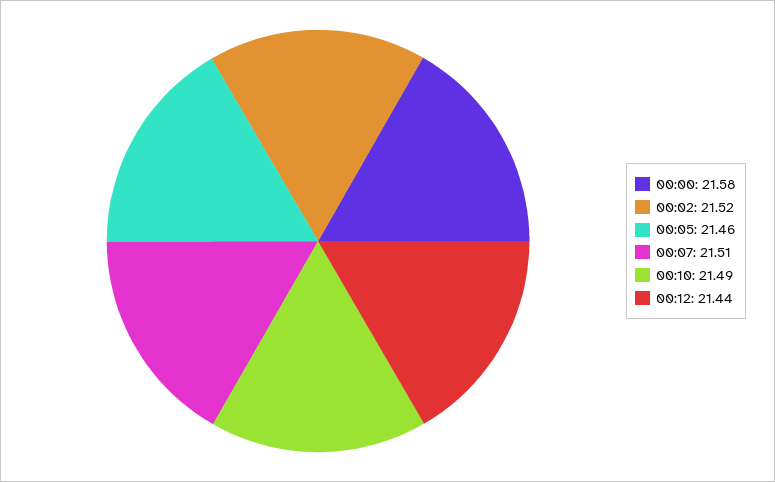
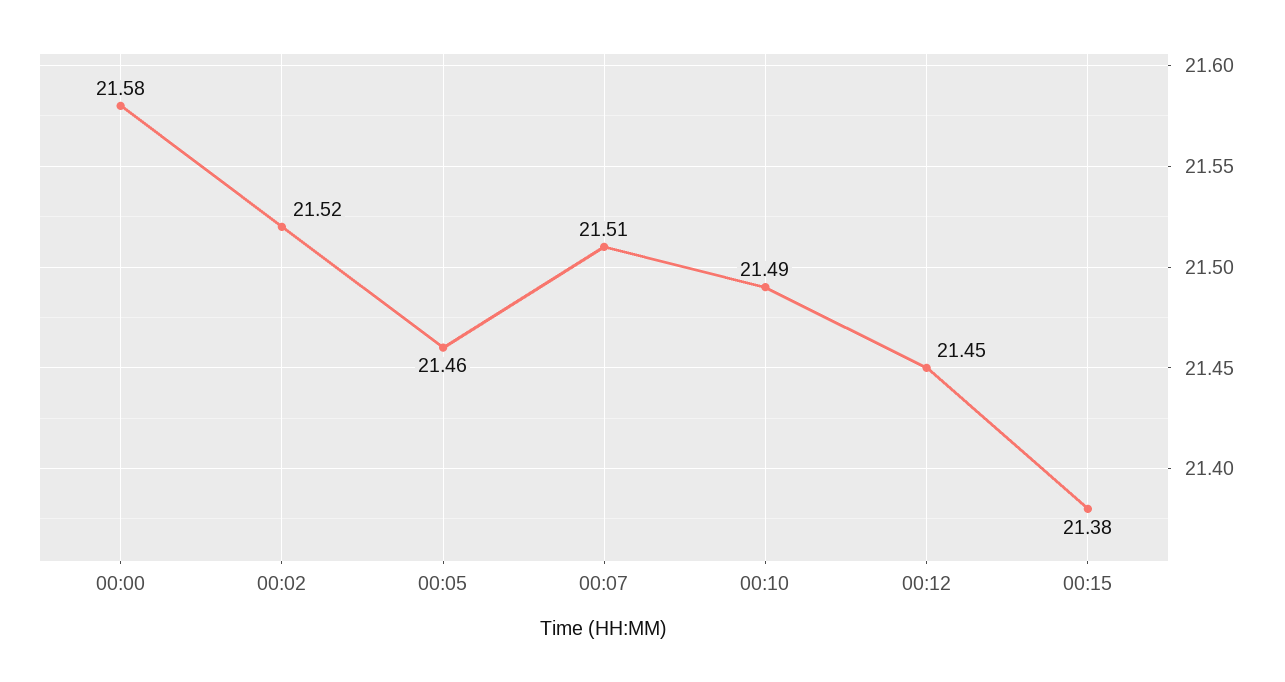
00:12: 21.44 -> 21.45
00:15: none -> 21.38

